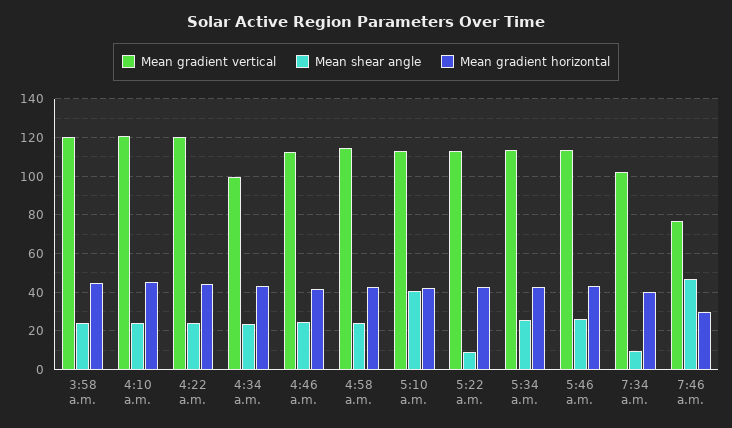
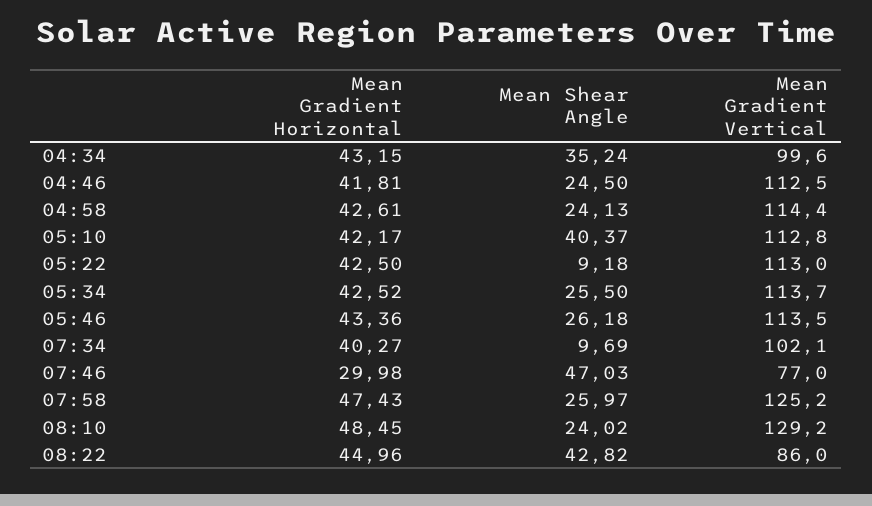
Mean gradient vertical, 3:58 a.m.: 120 -> none
Mean shear angle, 3:58 a.m.: 25 -> none
Mean gradient horizontal, 3:58 a.m.: 45 -> none
Mean gradient vertical, 4:10 a.m.: 120 -> none
Mean shear angle, 4:10 a.m.: 25 -> none
Mean gradient horizontal, 4:10 a.m.: 45 -> none
Mean gradient vertical, 4:22 a.m.: 120 -> none
Mean shear angle, 4:22 a.m.: 25 -> none
Mean gradient horizontal, 4:22 a.m.: 45 -> none
Mean shear angle, 4:34 a.m.: 25 -> 35.24
Mean gradient horizontal, 07:58: none -> 47.43
Mean shear angle, 07:58: none -> 25.97
Mean gradient vertical, 07:58: none -> 125.2
Mean gradient horizontal, 08:10: none -> 48.45
Mean shear angle, 08:10: none -> 24.02
Mean gradient vertical, 08:10: none -> 129.2
Mean gradient horizontal, 08:22: none -> 44.96
Mean shear angle, 08:22: none -> 42.82
Mean gradient vertical, 08:22: none -> 86

